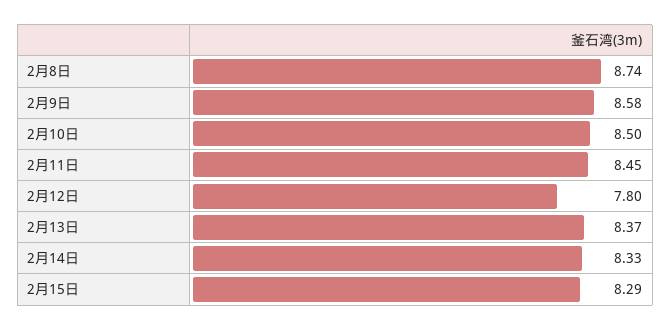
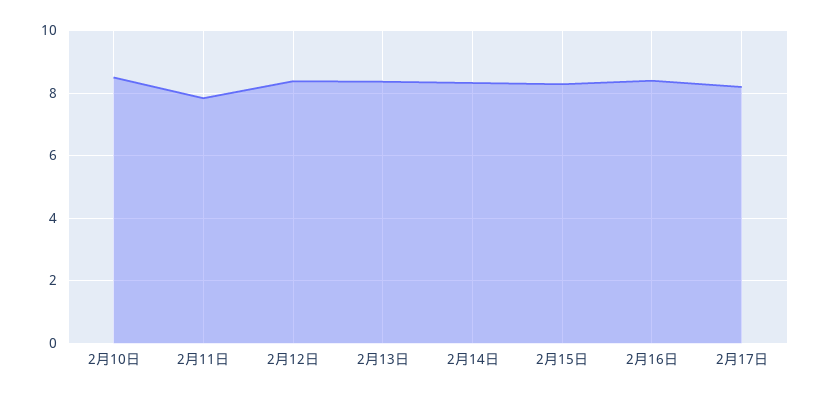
2月8日: 8.74 -> none
2月9日: 8.58 -> none
2月11日: 8.45 -> 7.8
2月12日: 7.8 -> 8.4
2月16日: none -> 8.4
2月17日: none -> 8.2

